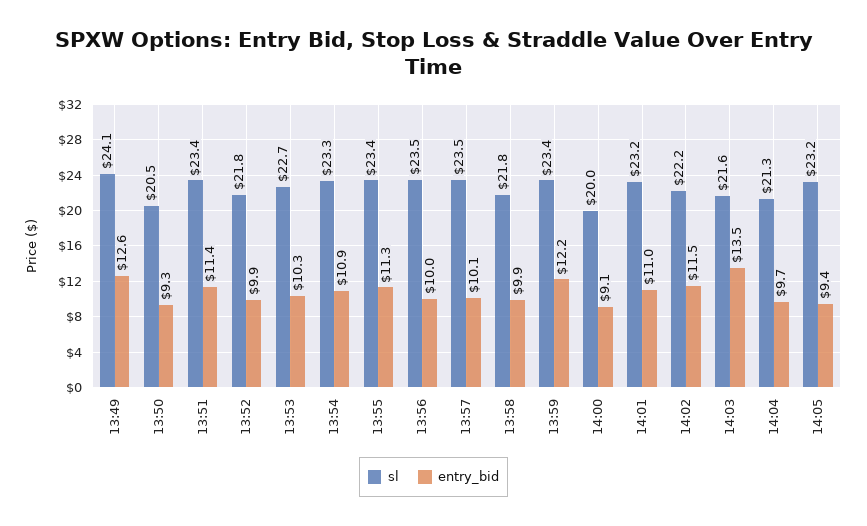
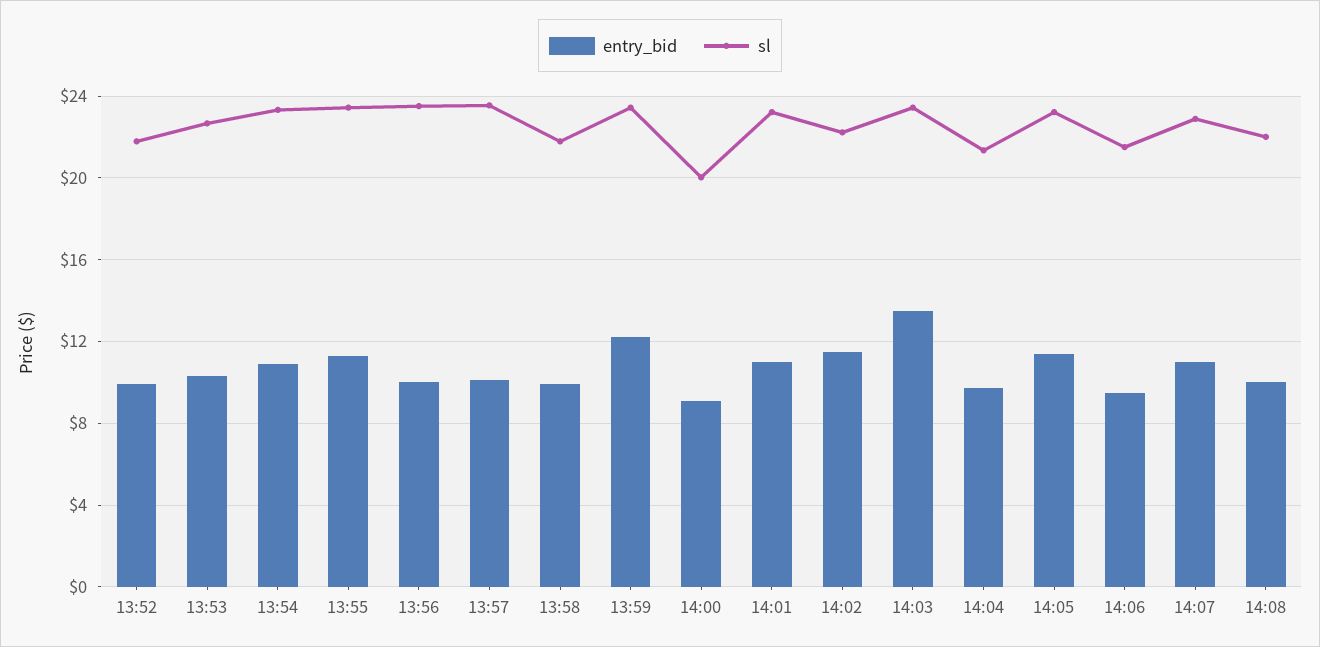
sl, 13:49: 24.1 -> none
entry_bid, 13:49: 12.6 -> none
sl, 13:50: 20.5 -> none
entry_bid, 13:50: 9.3 -> none
sl, 13:51: 23.4 -> none
entry_bid, 13:51: 11.4 -> none
sl, 14:03: 21.6 -> 23.5
entry_bid, 14:05: 9.4 -> 11.5
entry_bid, 14:06: none -> 9.5
sl, 14:06: none -> 21.5
entry_bid, 14:07: none -> 11
sl, 14:07: none -> 23
entry_bid, 14:08: none -> 10
sl, 14:08: none -> 22

